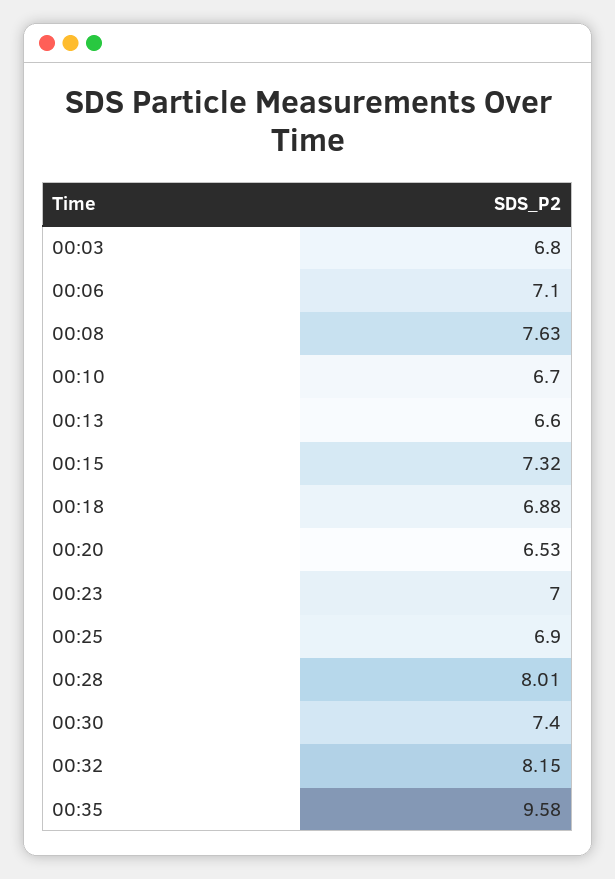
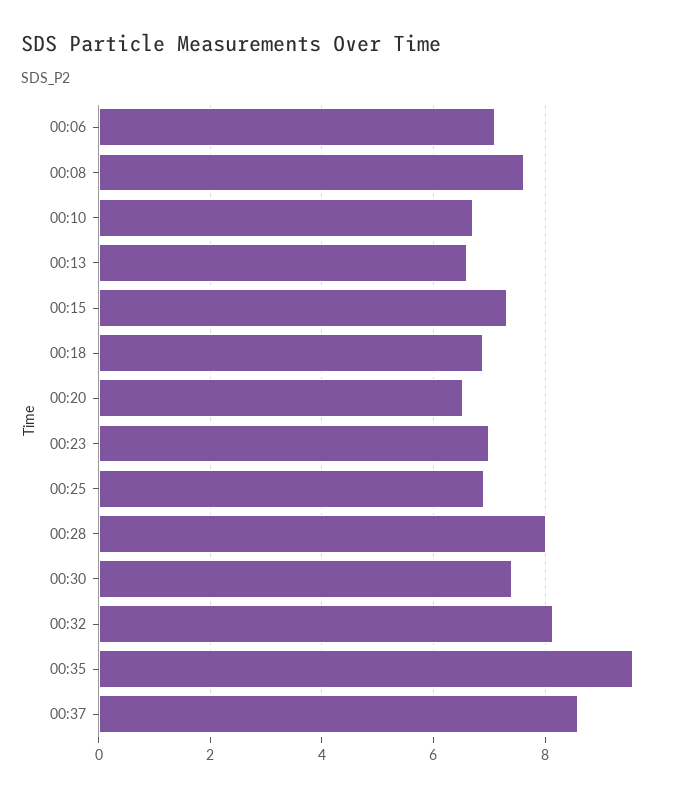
00:03: 6.8 -> none
00:37: none -> 8.6

